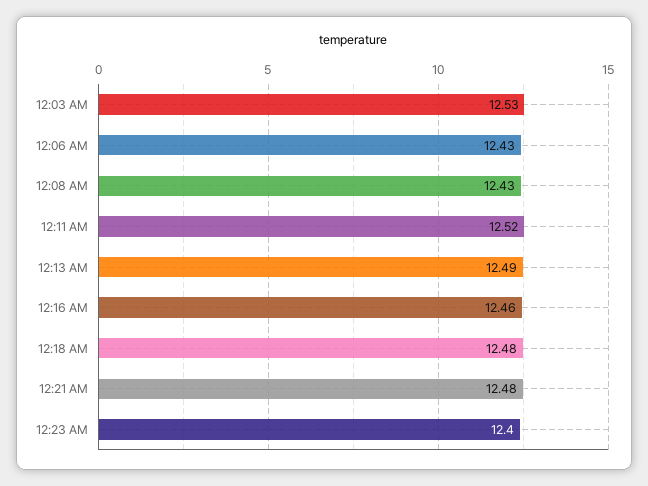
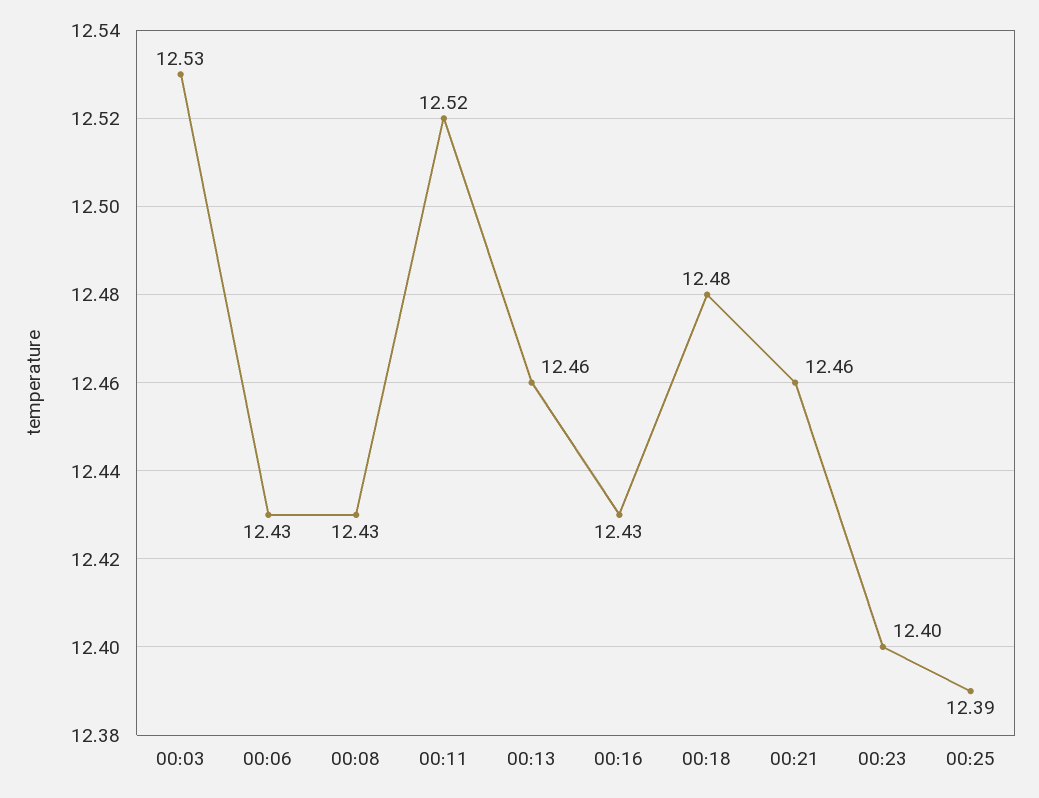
12:13 AM: 12.49 -> 12.46
12:16 AM: 12.46 -> 12.43
12:21 AM: 12.48 -> 12.46
00:25: none -> 12.39

